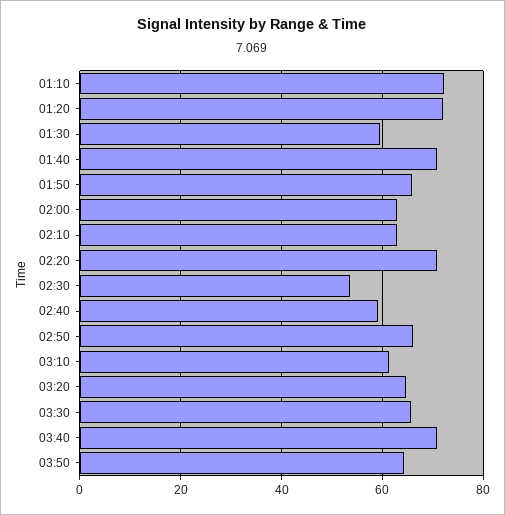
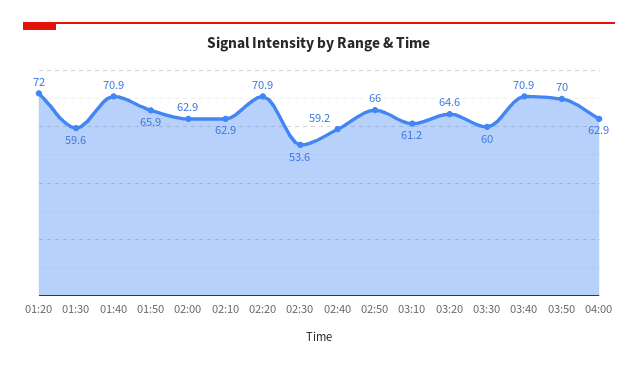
01:10: 72 -> none
03:30: 66 -> 60
03:50: 64 -> 70
04:00: none -> 62.9

